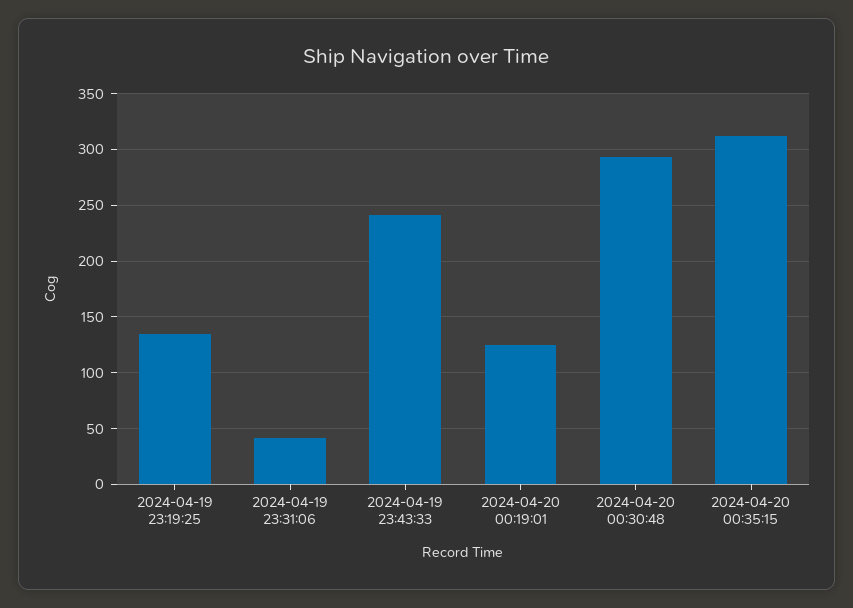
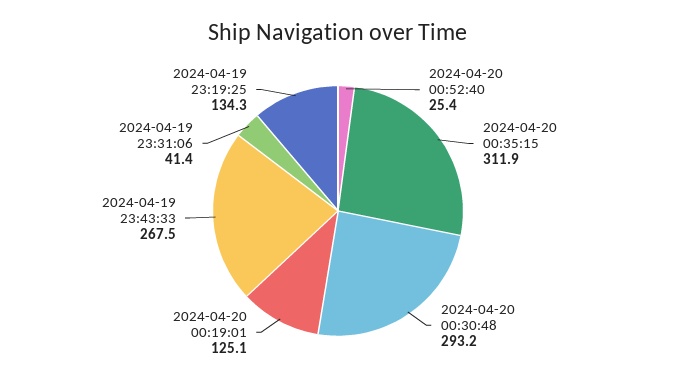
2024-04-19 23:43:33: 240 -> 267.5
2024-04-20 00:52:40: none -> 25.4

